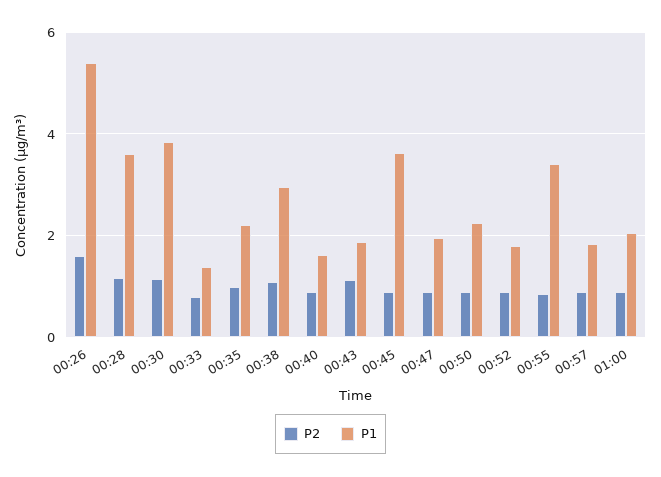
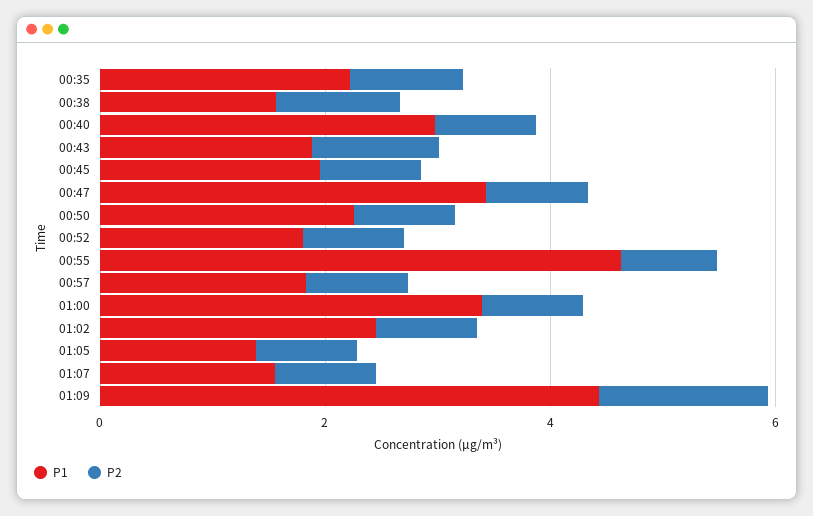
P2, 00:26: 1.6 -> none
P1, 00:26: 5.4 -> none
P2, 00:28: 1.2 -> none
P1, 00:28: 3.6 -> none
P2, 00:30: 1.2 -> none
P1, 00:30: 3.8 -> none
P2, 00:33: 0.8 -> none
P1, 00:33: 1.4 -> none
P1, 00:38: 3 -> 1.5
P1, 00:40: 1.6 -> 3
P1, 00:45: 3.6 -> 2
P1, 00:47: 2 -> 3.5
P1, 00:55: 3.4 -> 4.5
P1, 01:00: 2 -> 3.5
P1, 01:02: none -> 2.5
P2, 01:02: none -> 1
P1, 01:05: none -> 1.5
P2, 01:05: none -> 1
P1, 01:07: none -> 1.5
P2, 01:07: none -> 1
P1, 01:09: none -> 4.5
P2, 01:09: none -> 1.5

